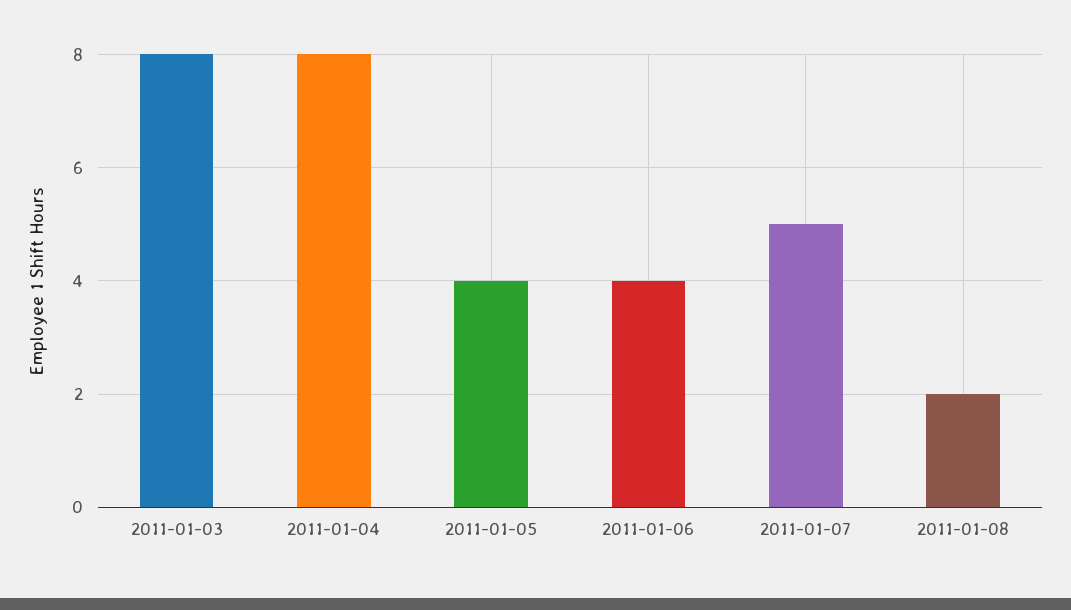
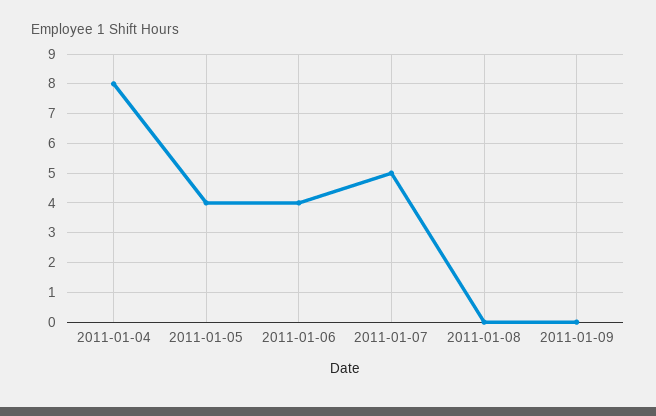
2011-01-03: 8 -> none
2011-01-08: 2 -> 0
2011-01-09: none -> 0

